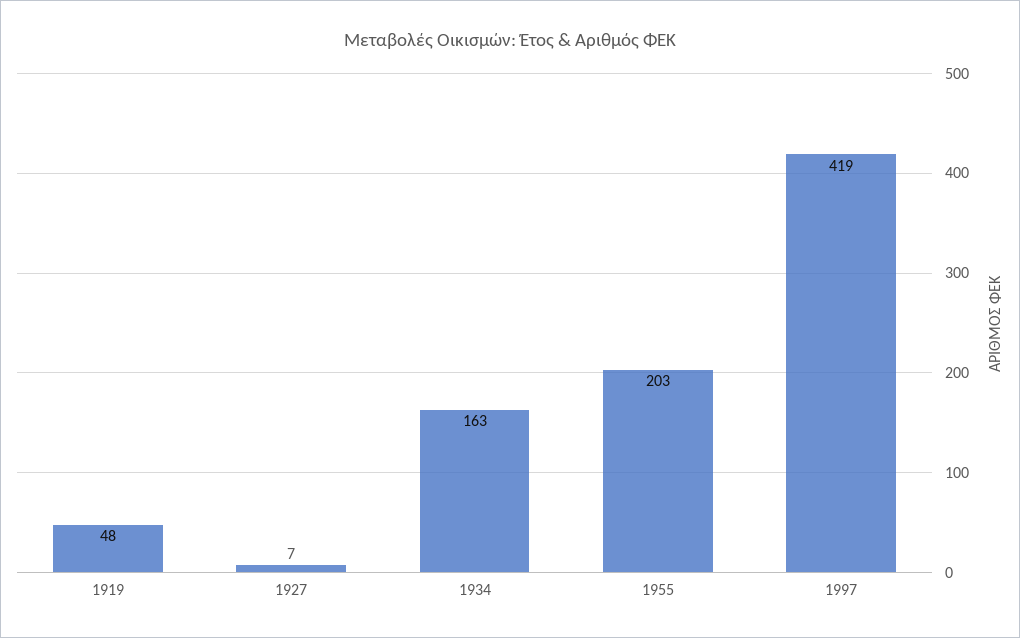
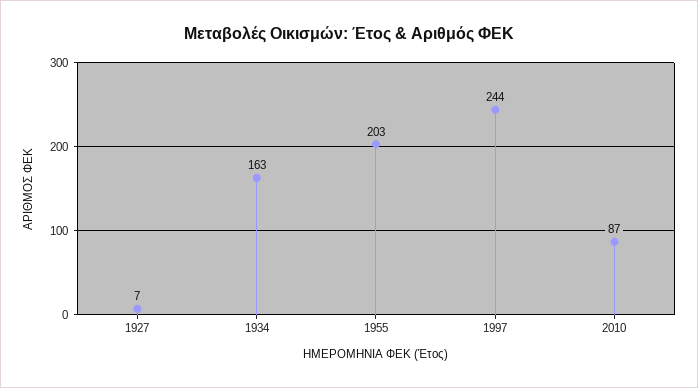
1919: 48 -> none
1997: 419 -> 244
2010: none -> 87

